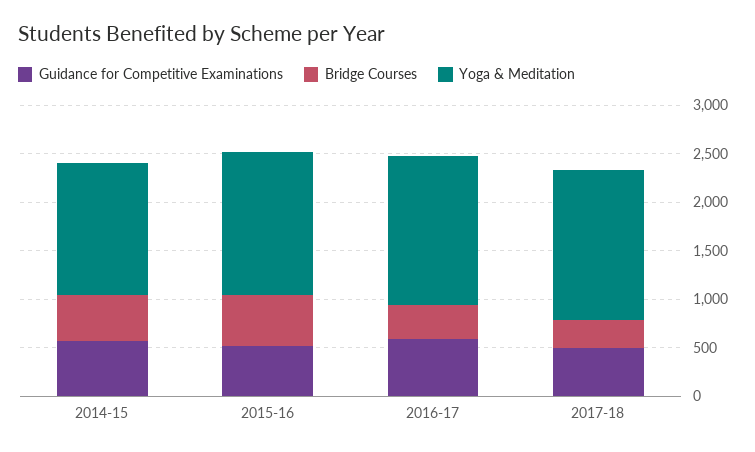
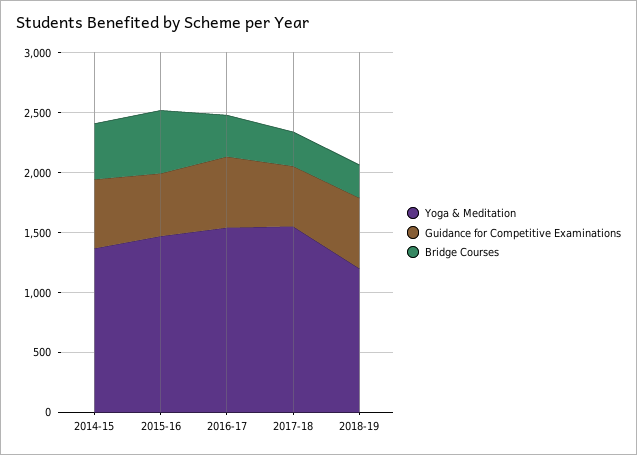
Yoga & Meditation, 2018-19: none -> 1200
Guidance for Competitive Examinations, 2018-19: none -> 600
Bridge Courses, 2018-19: none -> 300

